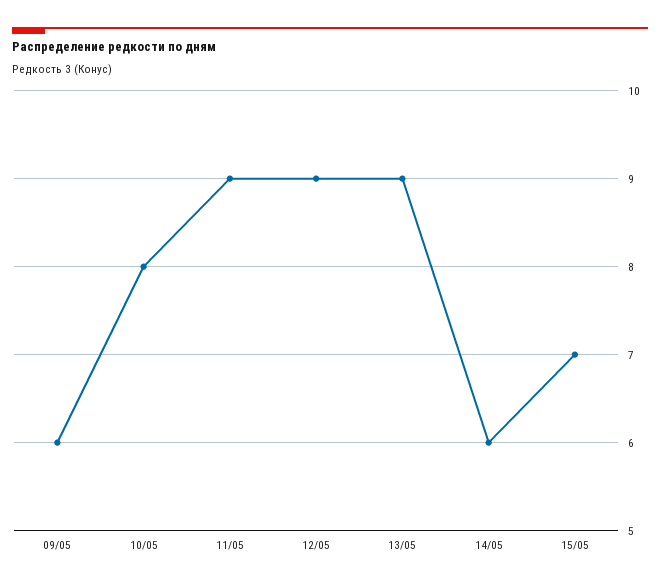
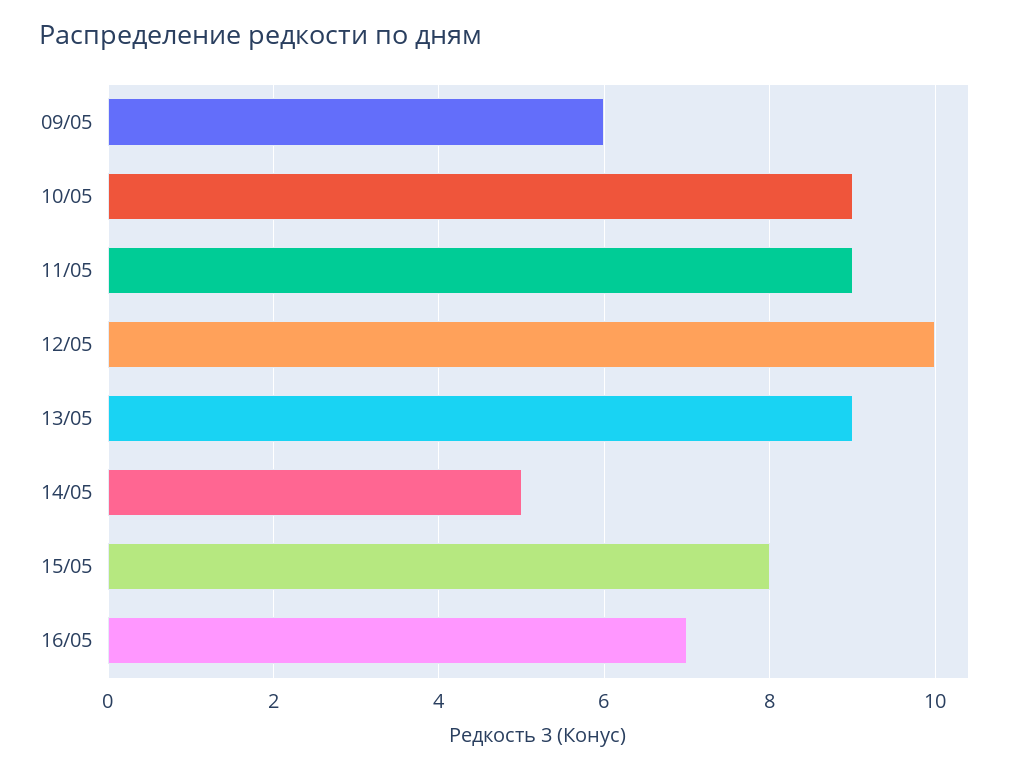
10/05: 8 -> 9
12/05: 9 -> 10
14/05: 6 -> 5
15/05: 7 -> 8
16/05: none -> 7

